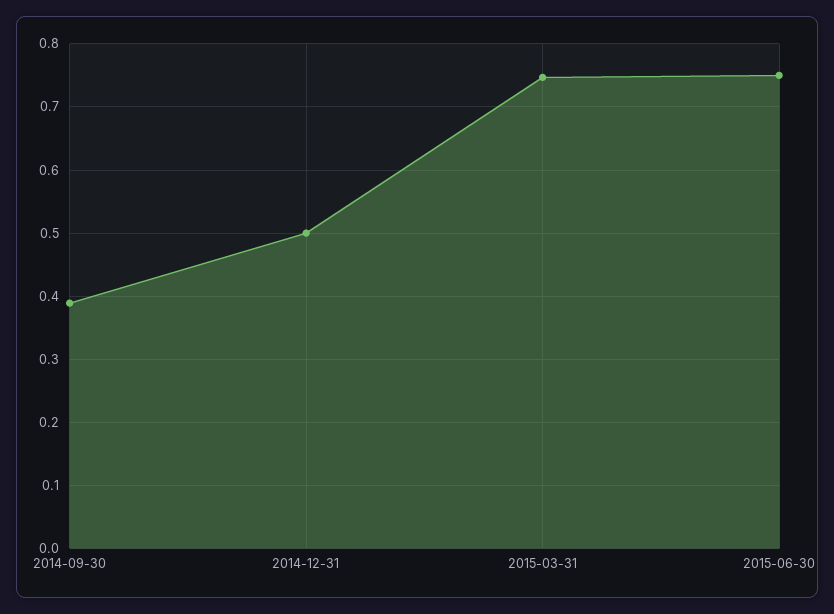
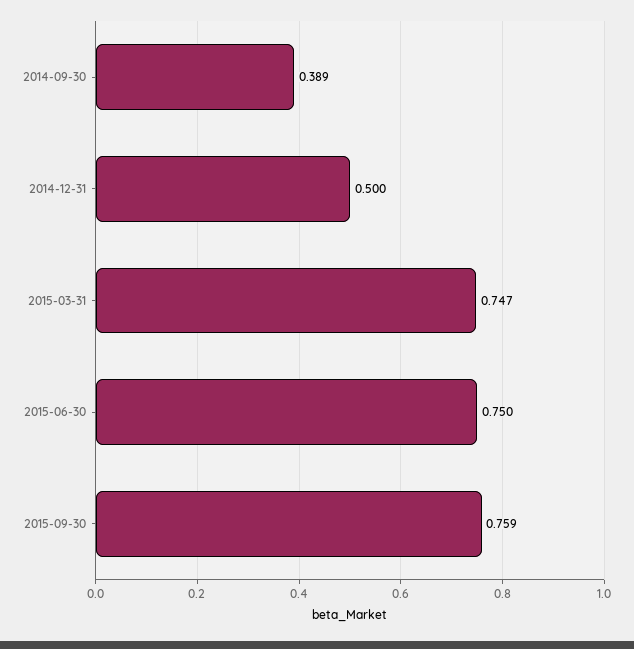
2015-09-30: none -> 0.759

